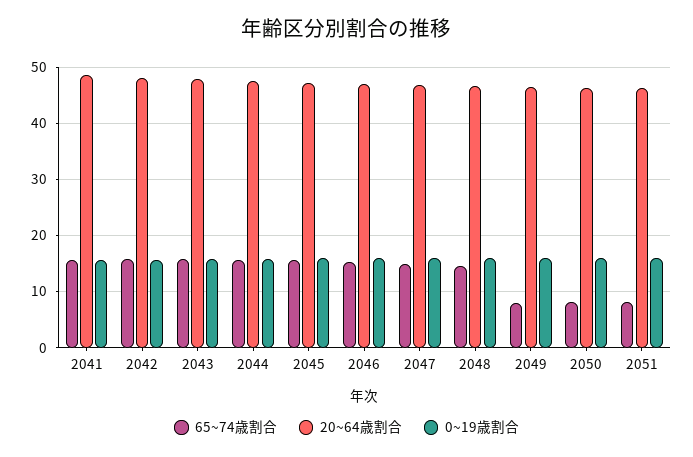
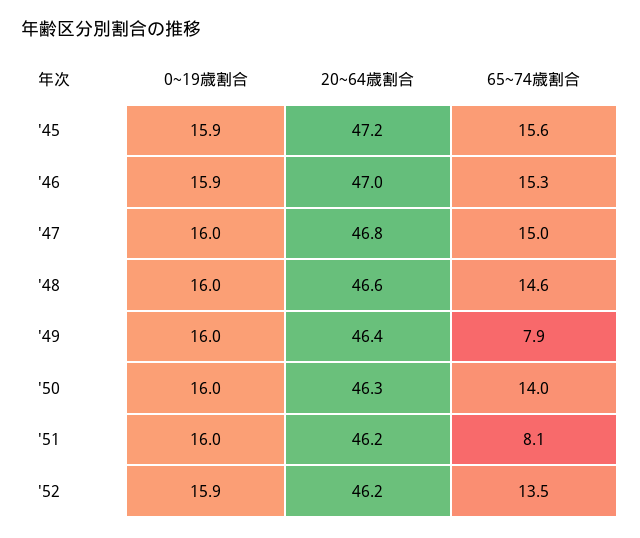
65~74歳割合, 2041: 16 -> none
20~64歳割合, 2041: 48 -> none
0~19歳割合, 2041: 16 -> none
65~74歳割合, 2042: 16 -> none
20~64歳割合, 2042: 48 -> none
0~19歳割合, 2042: 16 -> none
65~74歳割合, 2043: 16 -> none
20~64歳割合, 2043: 48 -> none
0~19歳割合, 2043: 16 -> none
65~74歳割合, 2044: 16 -> none
20~64歳割合, 2044: 48 -> none
0~19歳割合, 2044: 16 -> none
65~74歳割合, 2050: 8 -> 14
0~19歳割合, '52: none -> 15.9
20~64歳割合, '52: none -> 46.2
65~74歳割合, '52: none -> 13.5

